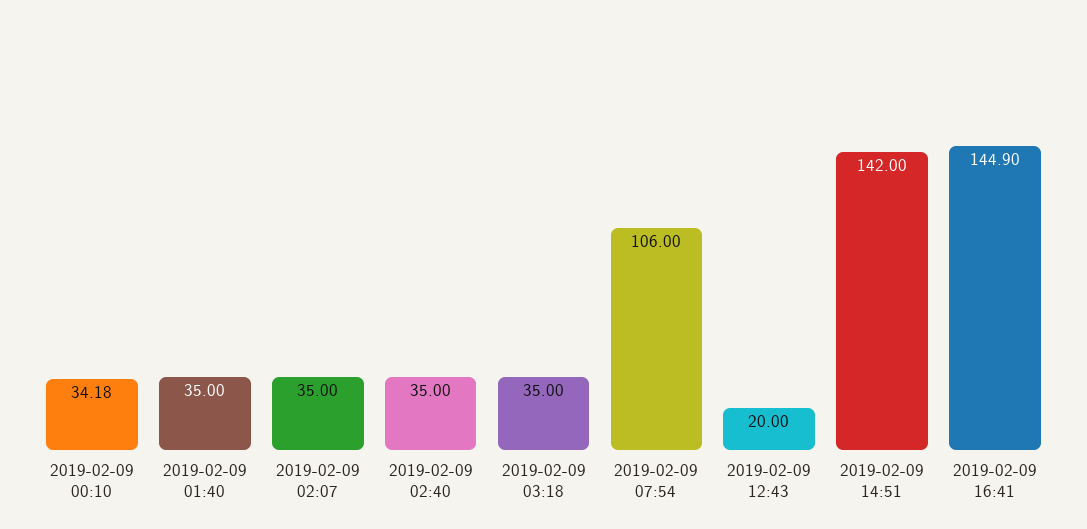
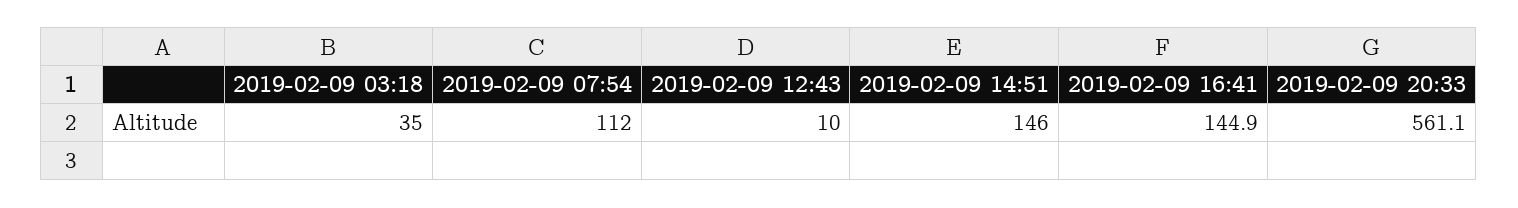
2019-02-09 00:10: 34.18 -> none
2019-02-09 01:40: 35 -> none
2019-02-09 02:07: 35 -> none
2019-02-09 02:40: 35 -> none
2019-02-09 07:54: 106 -> 112
2019-02-09 12:43: 20 -> 10
2019-02-09 14:51: 142 -> 146
2019-02-09 20:33: none -> 561.1

